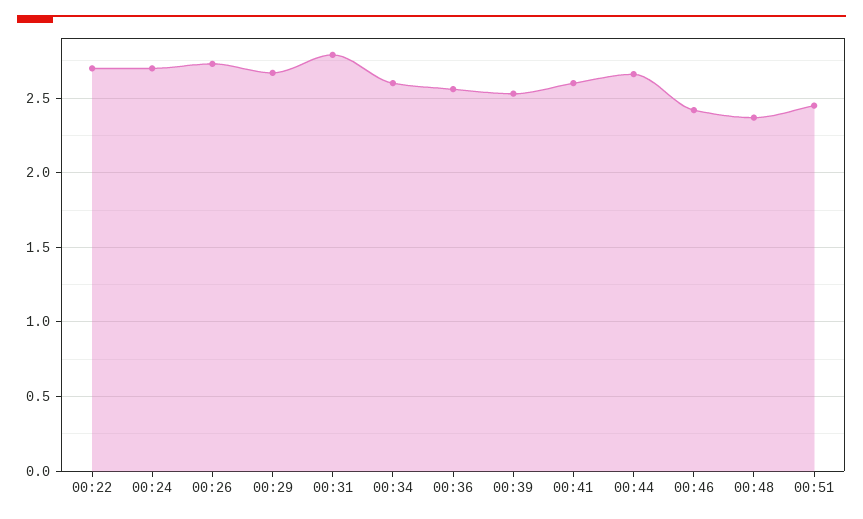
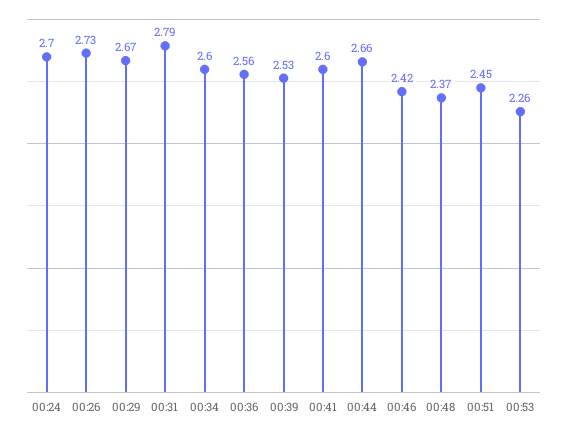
00:22: 2.7 -> none
00:53: none -> 2.26

